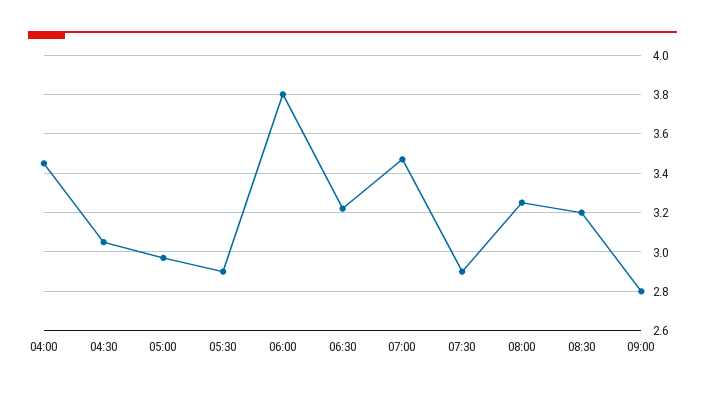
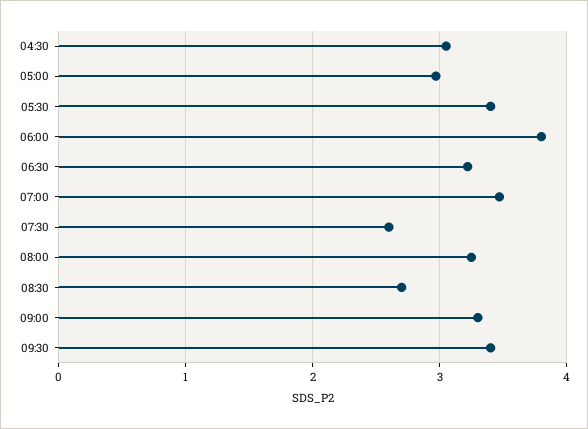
04:00: 3.45 -> none
05:30: 2.9 -> 3.4
07:30: 2.9 -> 2.6
08:30: 3.2 -> 2.7
09:00: 2.8 -> 3.3
09:30: none -> 3.4

